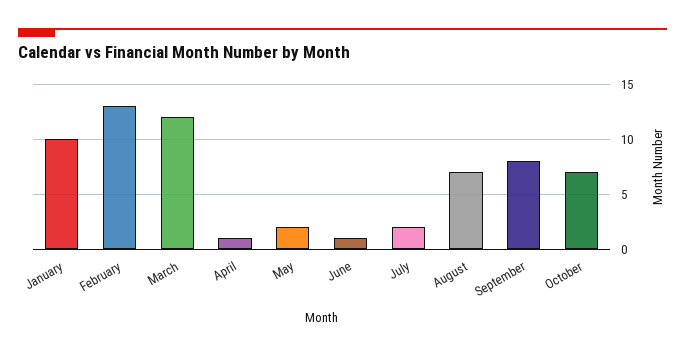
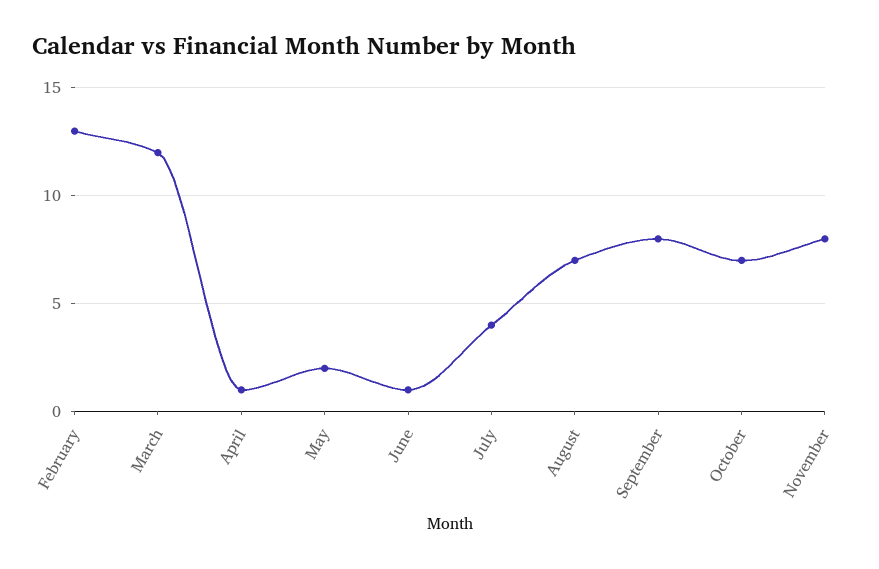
January: 10 -> none
July: 2 -> 4
November: none -> 8

